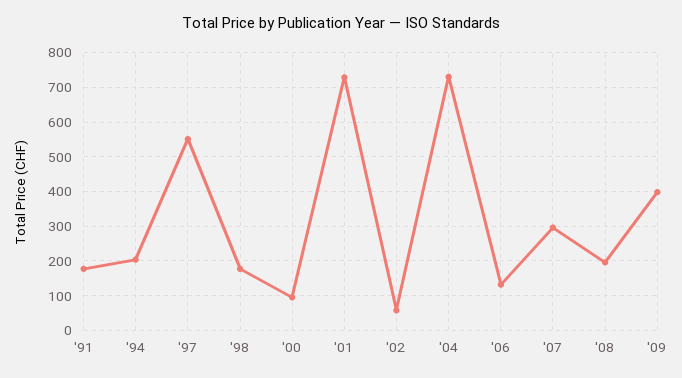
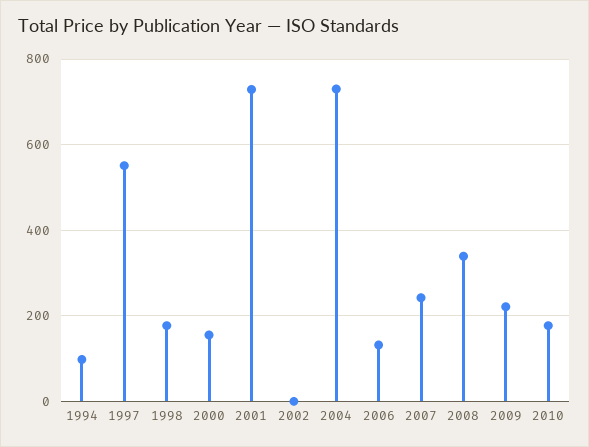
'91: 180 -> none
'94: 200 -> 100
'00: 100 -> 160
'02: 60 -> 0
'07: 300 -> 240
'08: 200 -> 340
'09: 400 -> 220
2010: none -> 180

